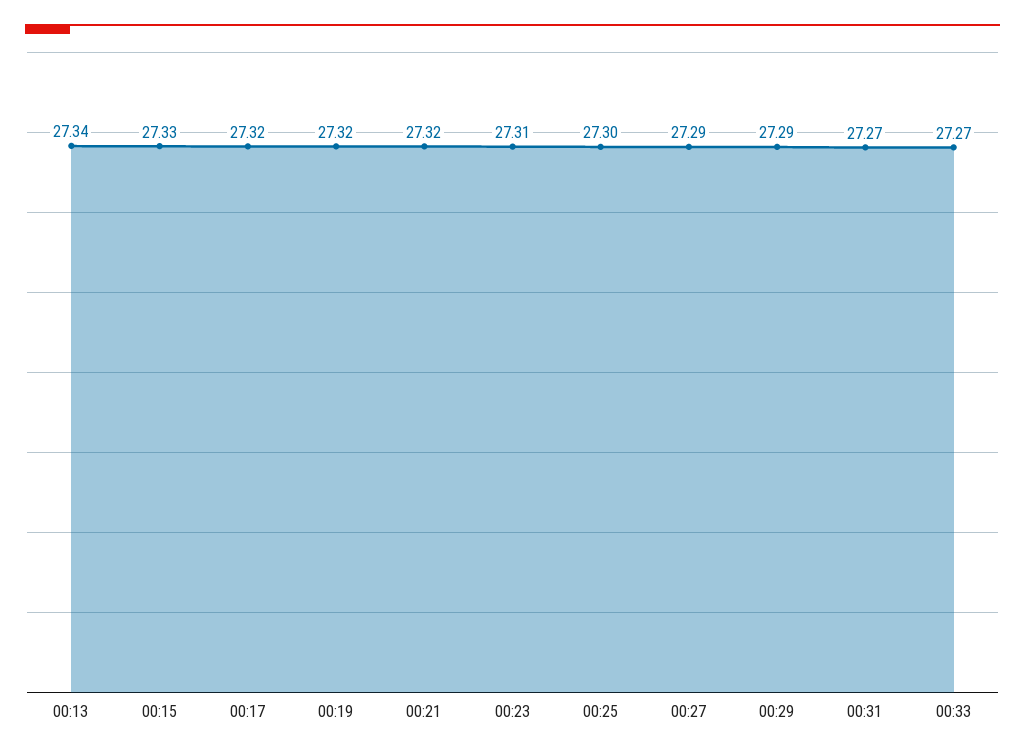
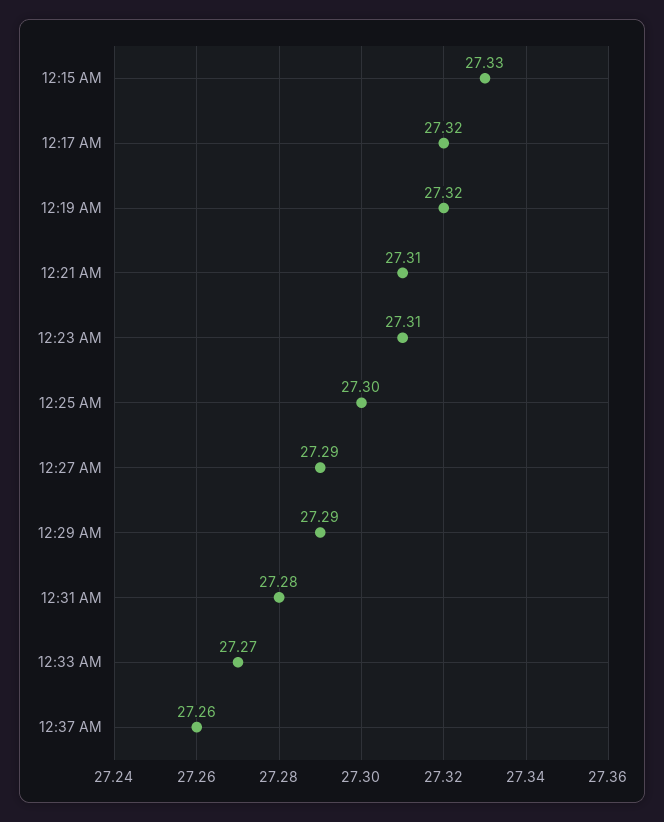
00:13: 27.34 -> none
00:21: 27.32 -> 27.31
00:31: 27.27 -> 27.28
12:37 AM: none -> 27.26

